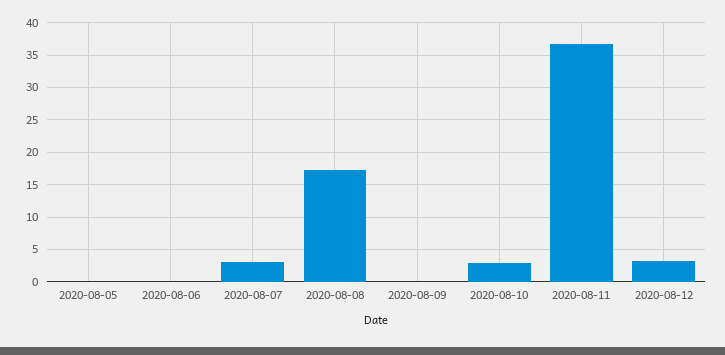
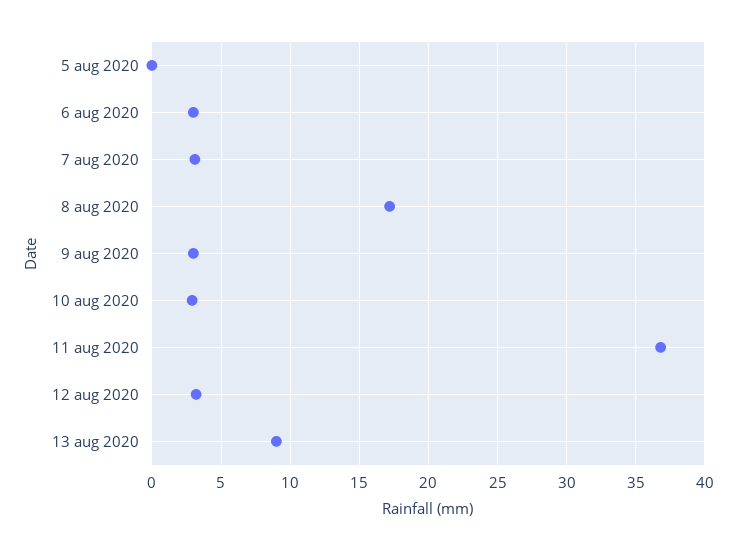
2020-08-06: 0 -> 3
2020-08-09: 0 -> 3
13 aug 2020: none -> 9

